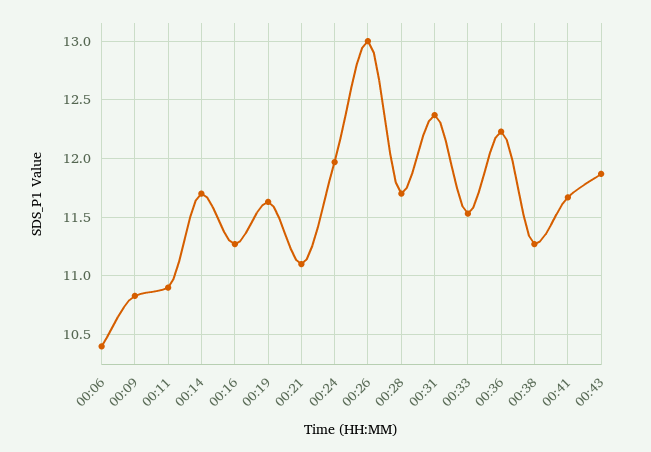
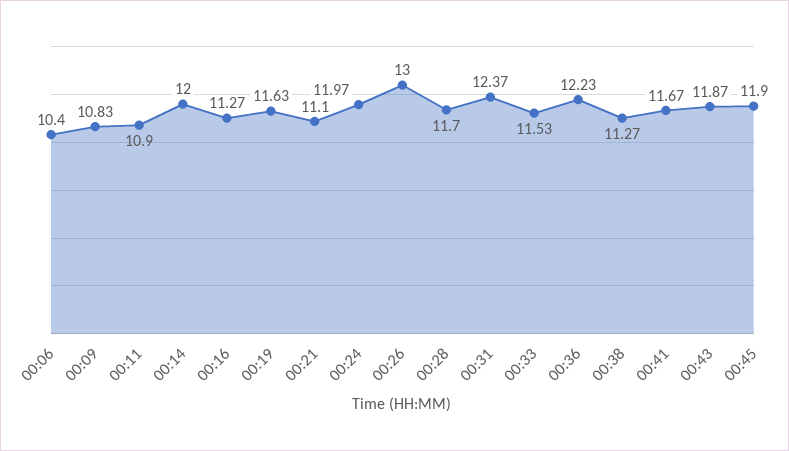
00:14: 11.7 -> 12
00:45: none -> 11.9

